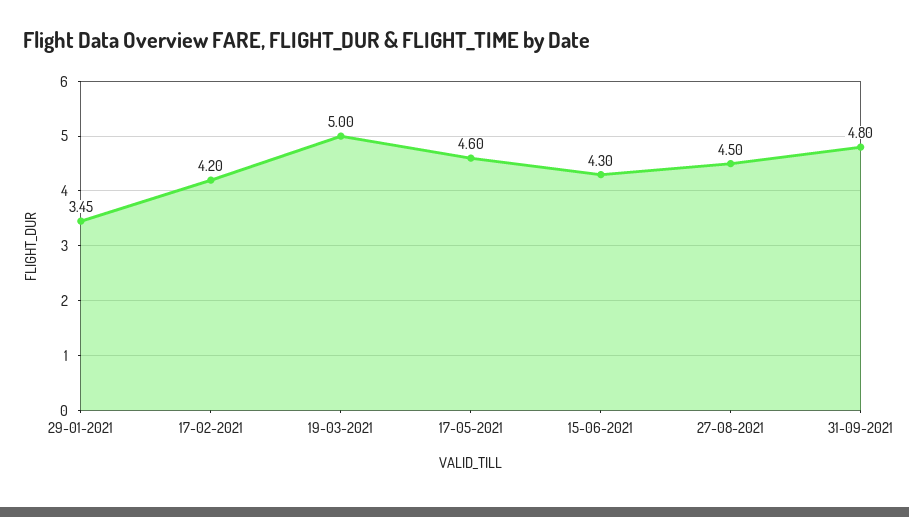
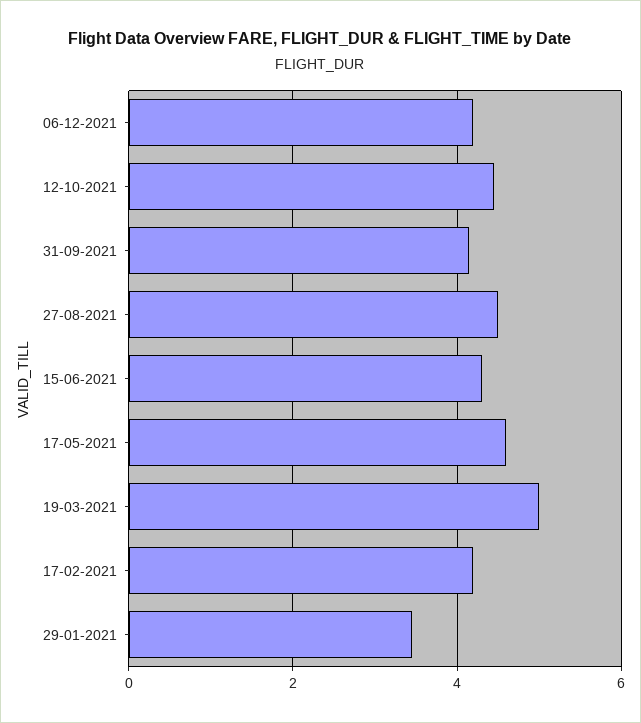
31-09-2021: 4.8 -> 4.2
06-12-2021: none -> 4.2
12-10-2021: none -> 4.4

